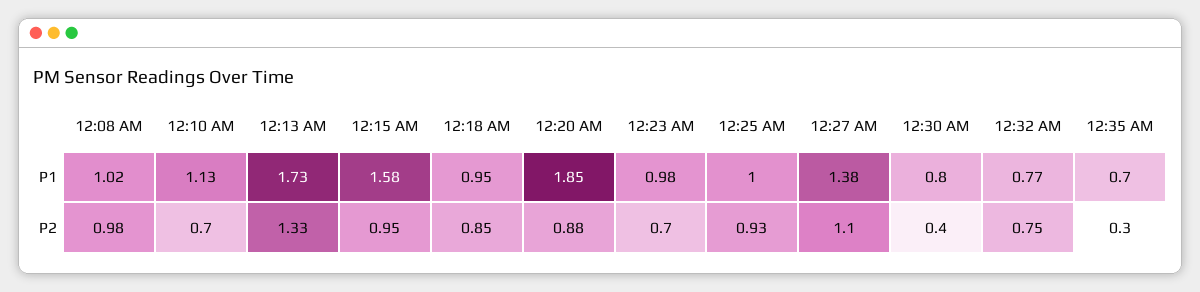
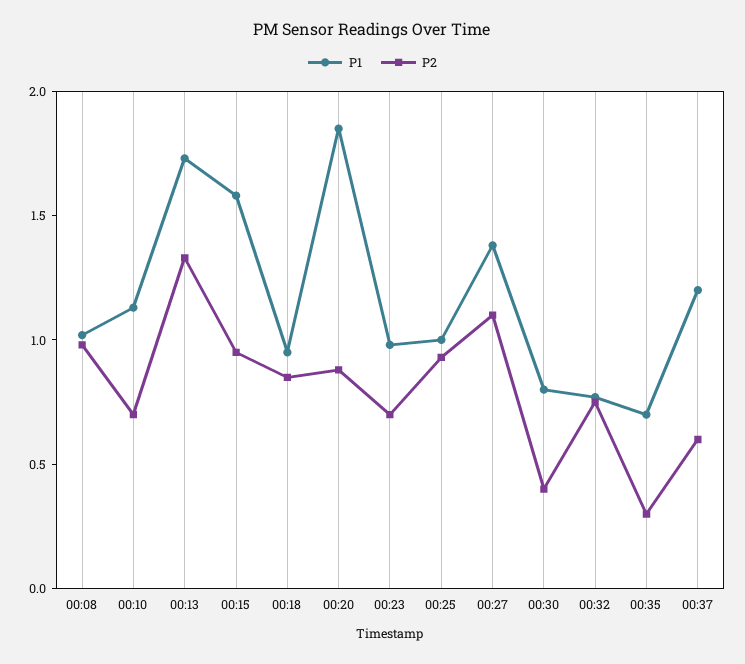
P1, 00:37: none -> 1.2
P2, 00:37: none -> 0.6

